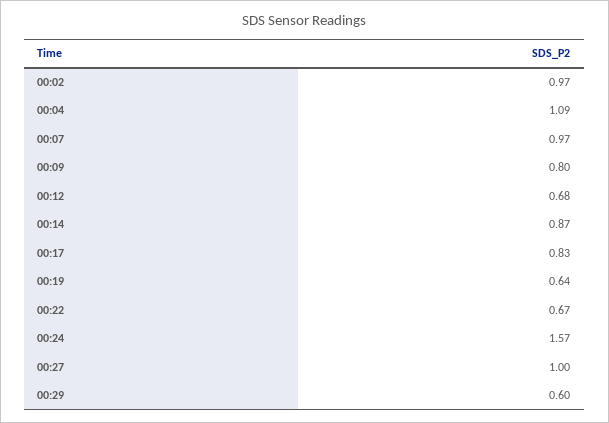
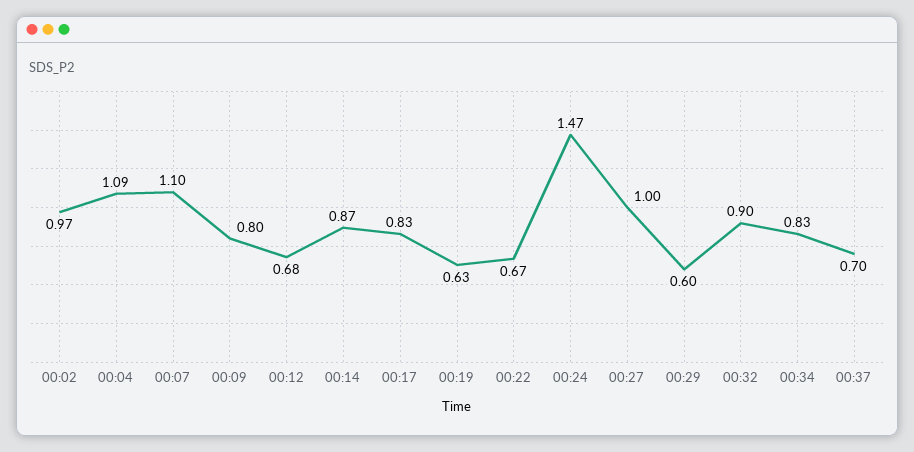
00:07: 0.97 -> 1.1
00:19: 0.64 -> 0.63
00:24: 1.57 -> 1.47
00:32: none -> 0.9
00:34: none -> 0.83
00:37: none -> 0.7

